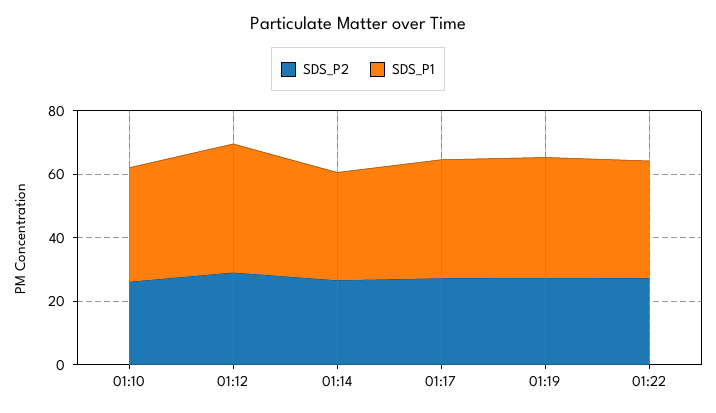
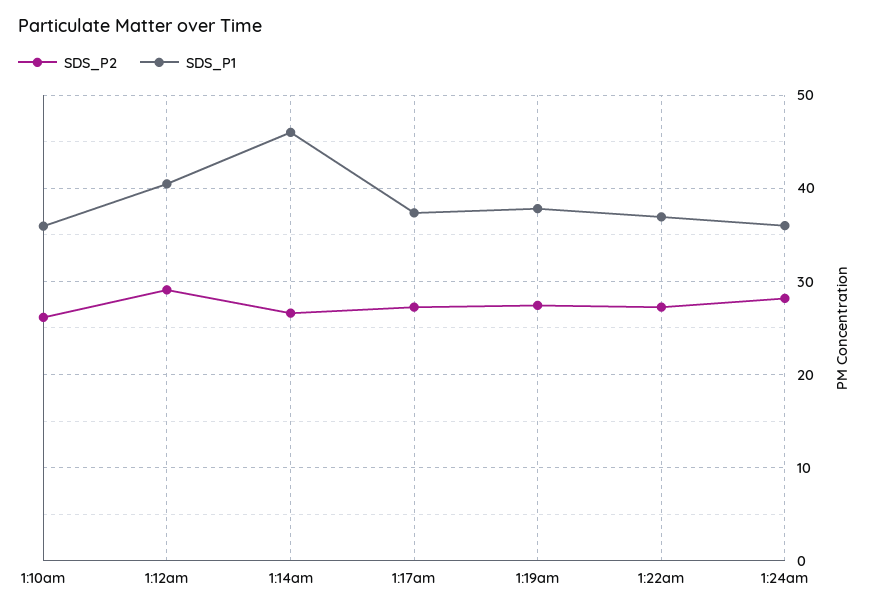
SDS_P1, 01:14: 35 -> 46
SDS_P2, 1:24am: none -> 28
SDS_P1, 1:24am: none -> 36

